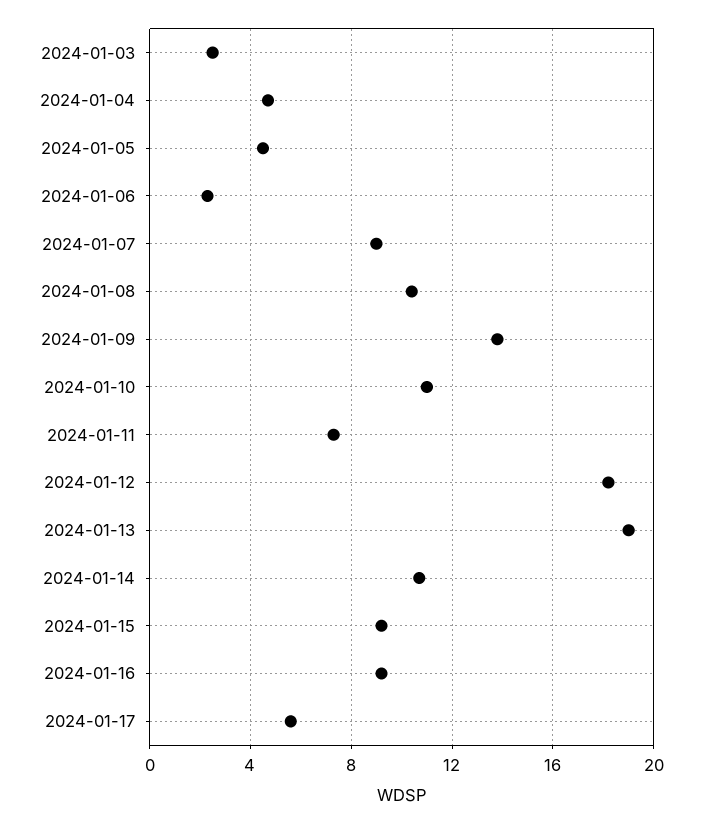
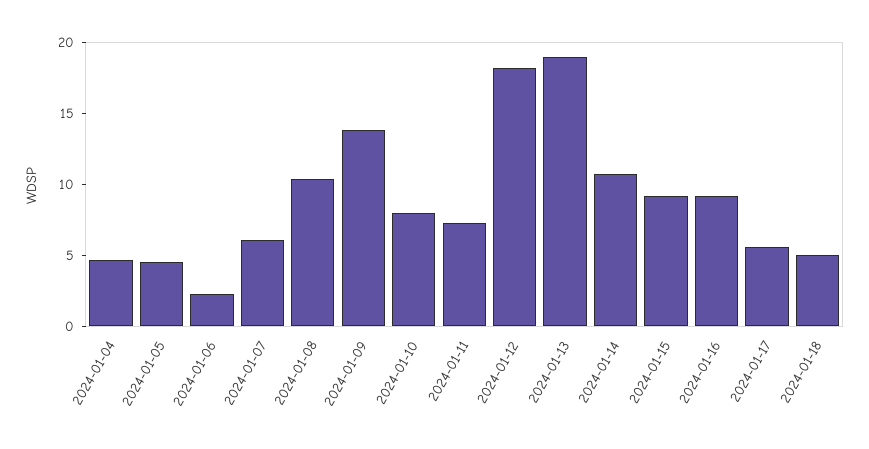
2024-01-03: 2.5 -> none
2024-01-07: 9 -> 6
2024-01-10: 11 -> 8
2024-01-18: none -> 5

